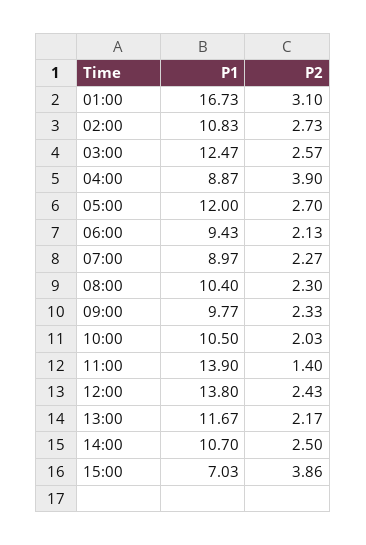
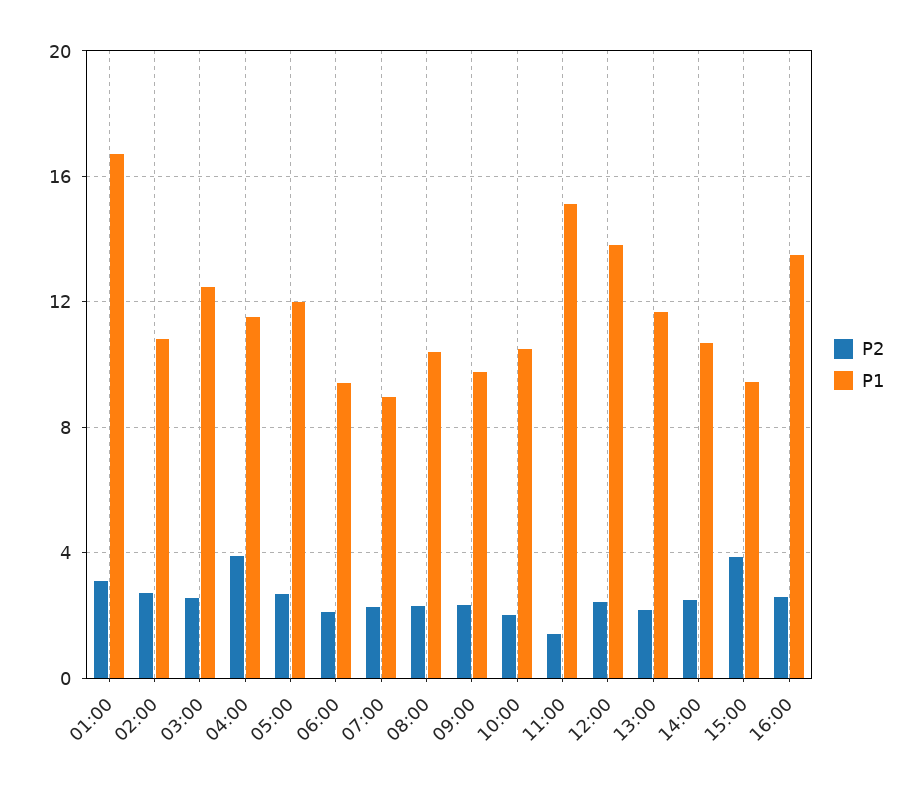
P1, 04:00: 8.87 -> 11.5
P1, 11:00: 13.9 -> 15
P1, 15:00: 7.03 -> 9.5
P2, 16:00: none -> 2.5
P1, 16:00: none -> 13.5

